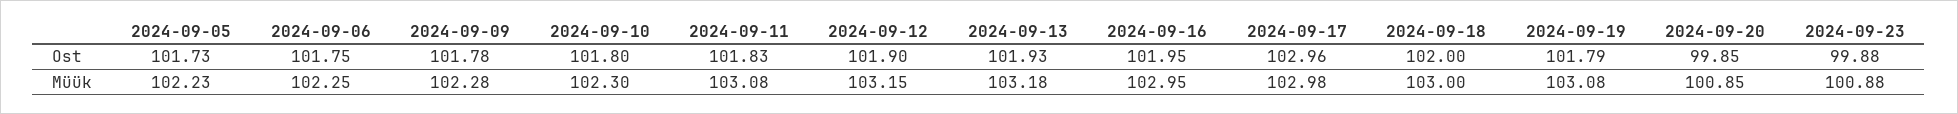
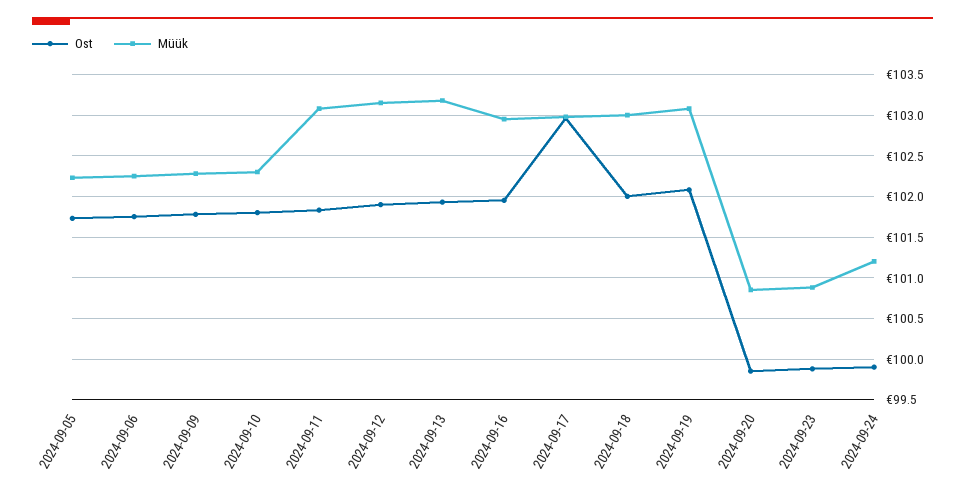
Ost, 2024-09-19: 101.79 -> 102.1
Ost, 2024-09-24: none -> 99.9
Müük, 2024-09-24: none -> 101.2

